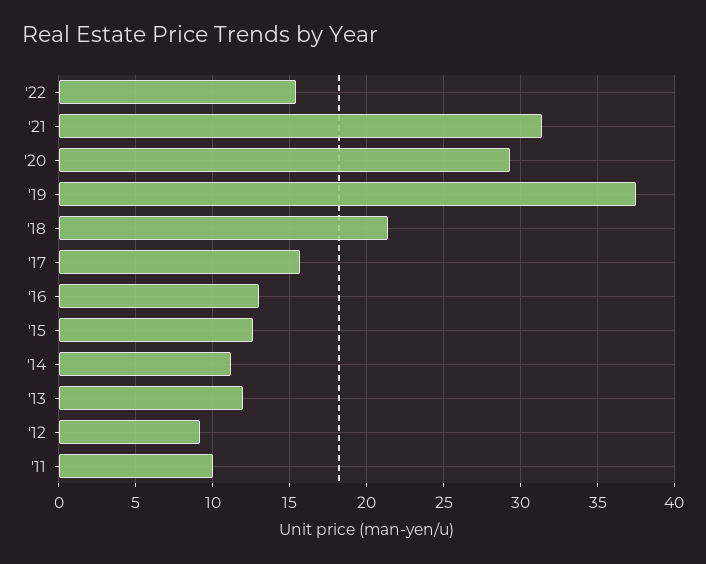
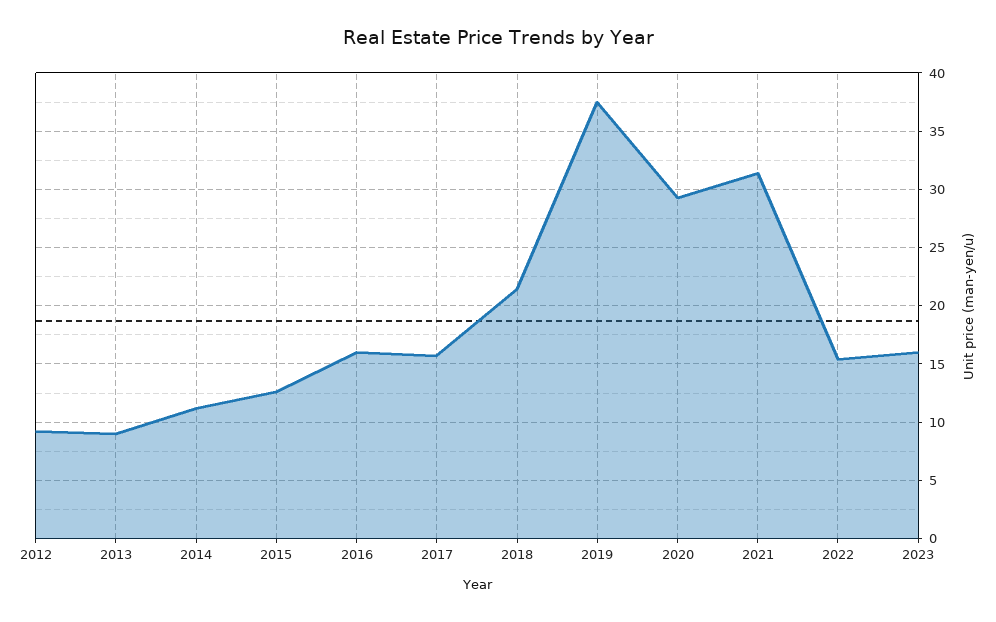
'16: 13 -> 16
'13: 12 -> 9
'11: 10 -> none
2023: none -> 16

